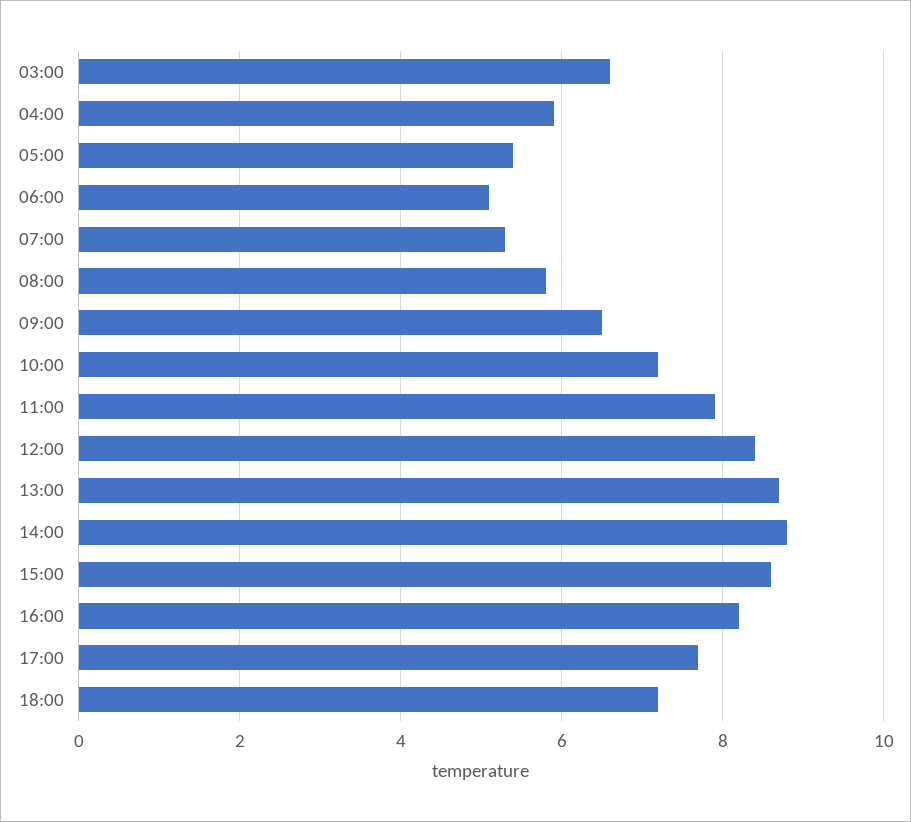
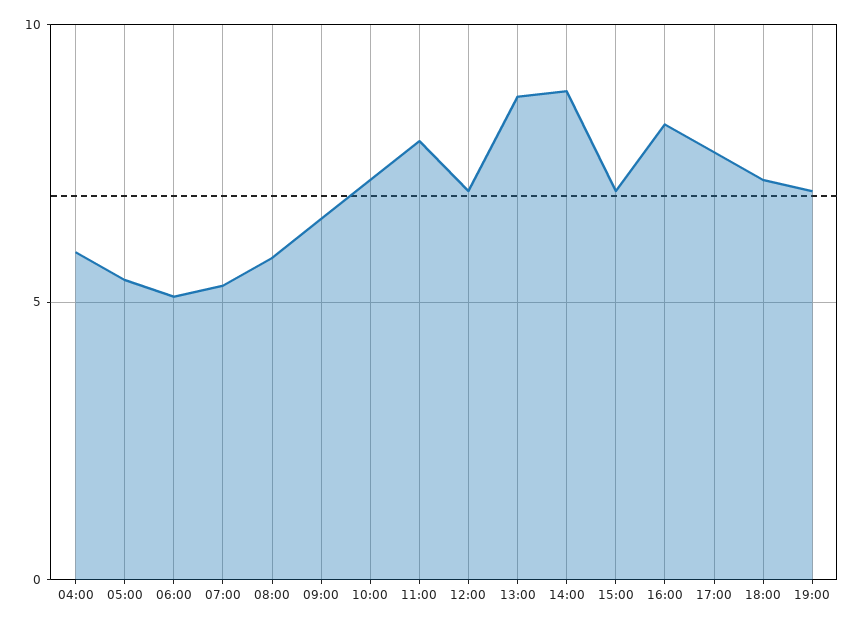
03:00: 6.5 -> none
12:00: 8.5 -> 7
15:00: 8.5 -> 7
19:00: none -> 7

